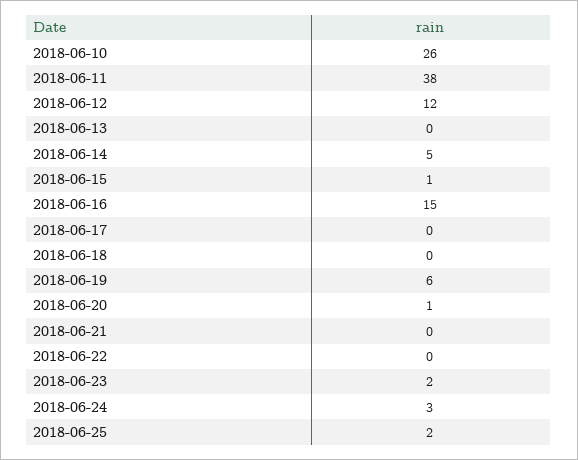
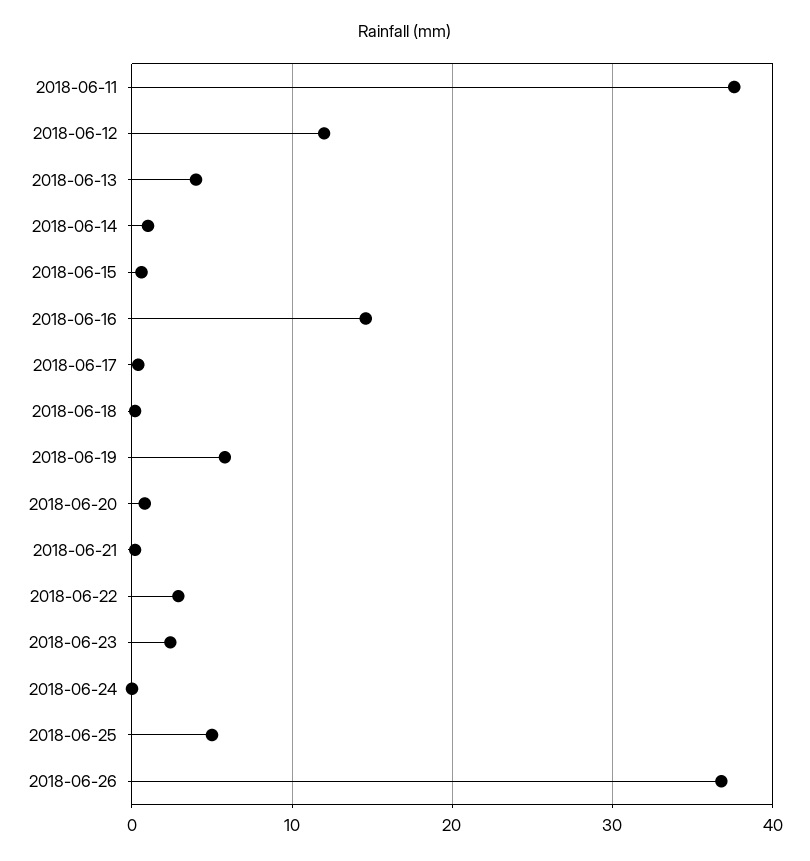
2018-06-10: 26 -> none
2018-06-13: 0 -> 4
2018-06-14: 5 -> 1
2018-06-22: 0 -> 3
2018-06-24: 3 -> 0
2018-06-25: 2 -> 5
2018-06-26: none -> 37

